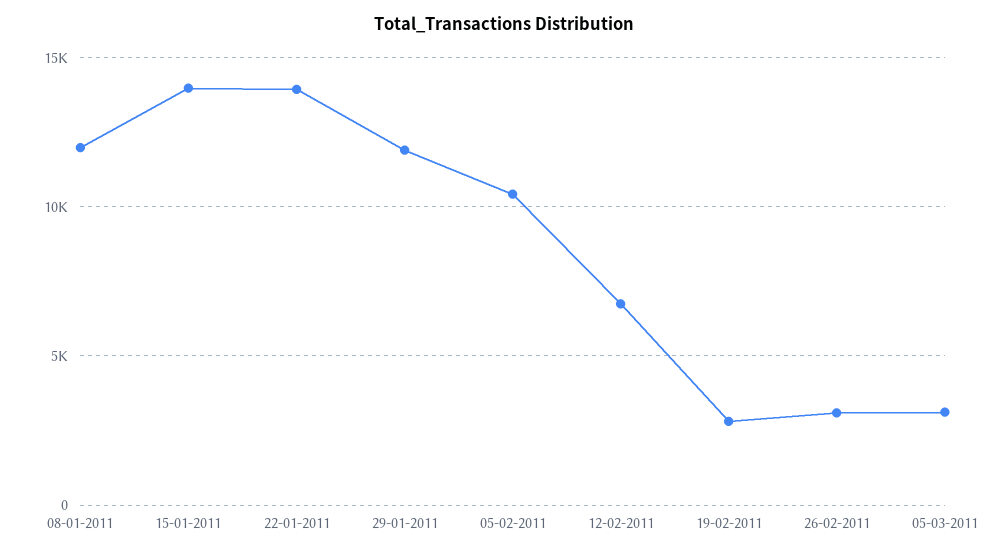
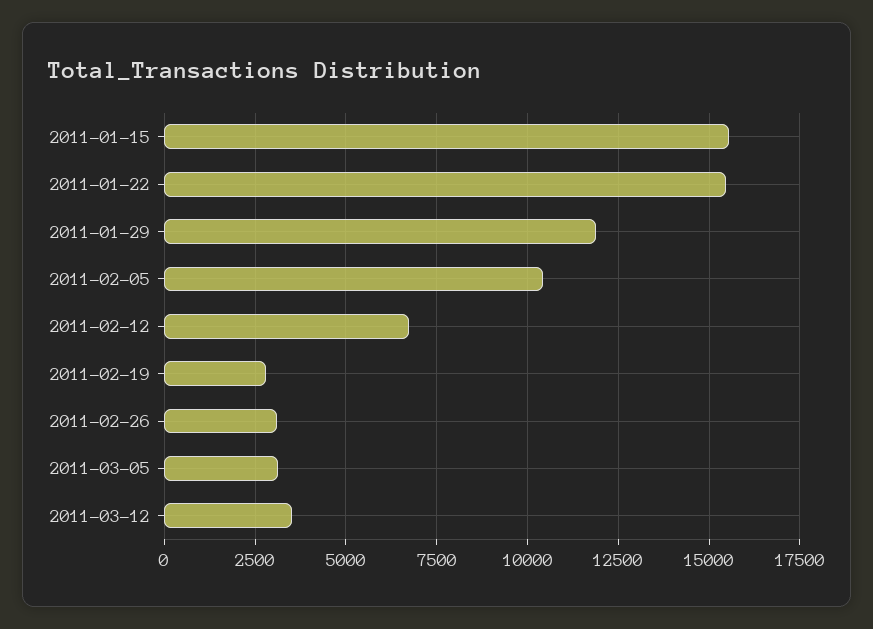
08-01-2011: 12000 -> none
15-01-2011: 14000 -> 15500
22-01-2011: 14000 -> 15500
2011-03-12: none -> 3500

